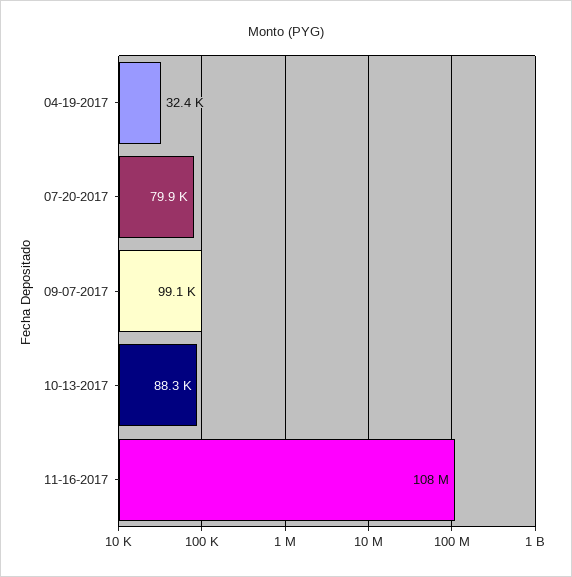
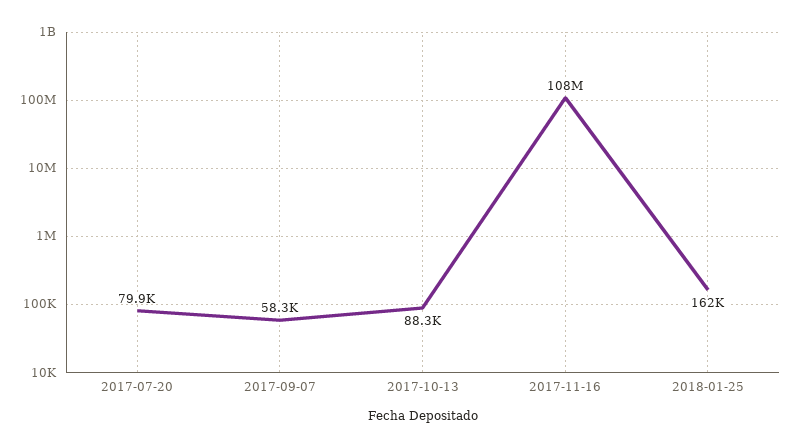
04-19-2017: 32400 -> none
09-07-2017: 99100 -> 58300
2018-01-25: none -> 162000

